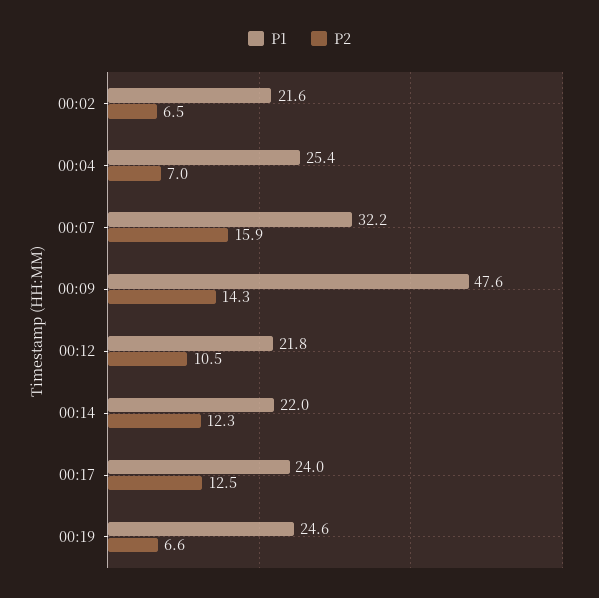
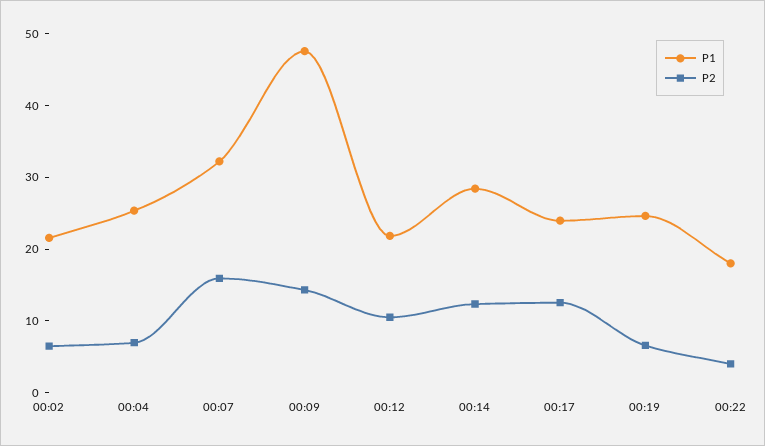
P1, 00:14: 22 -> 28
P1, 00:22: none -> 18
P2, 00:22: none -> 4

